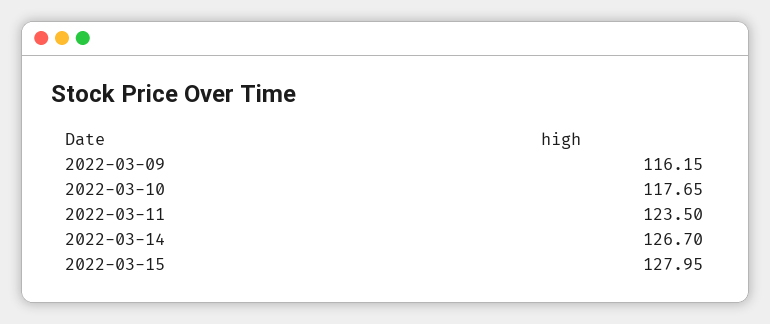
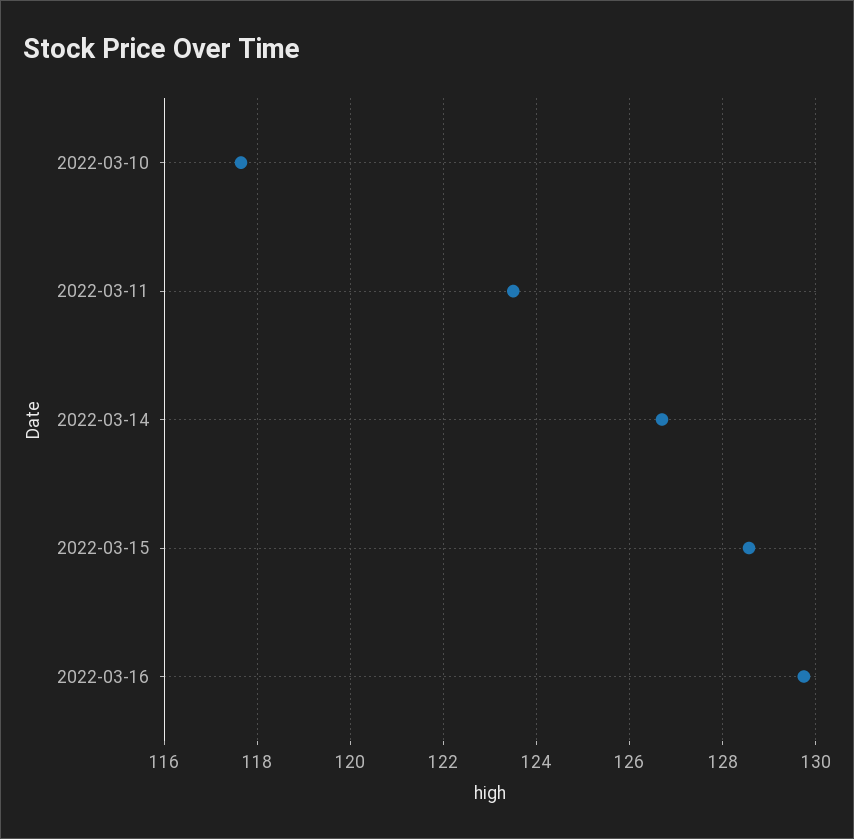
2022-03-09: 116.15 -> none
2022-03-15: 127.95 -> 128.6
2022-03-16: none -> 129.8

